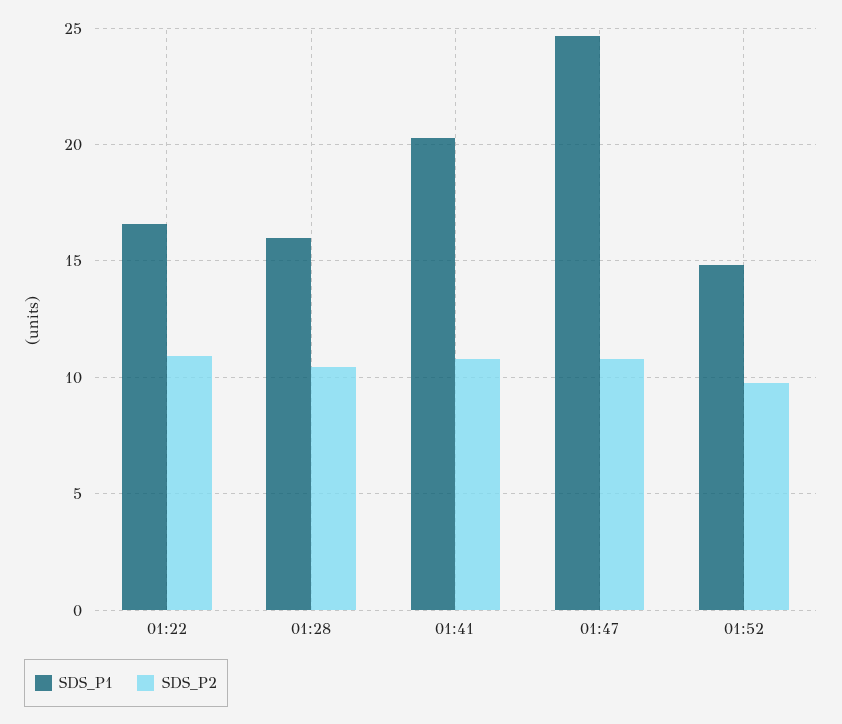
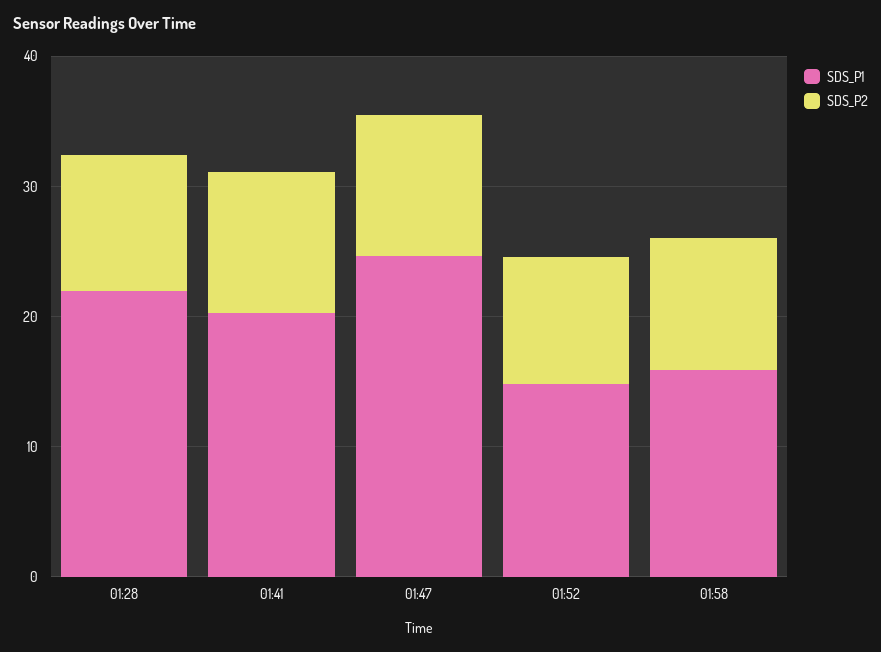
SDS_P1, 01:22: 16.5 -> none
SDS_P2, 01:22: 11 -> none
SDS_P1, 01:28: 16 -> 22
SDS_P1, 01:58: none -> 16
SDS_P2, 01:58: none -> 10

